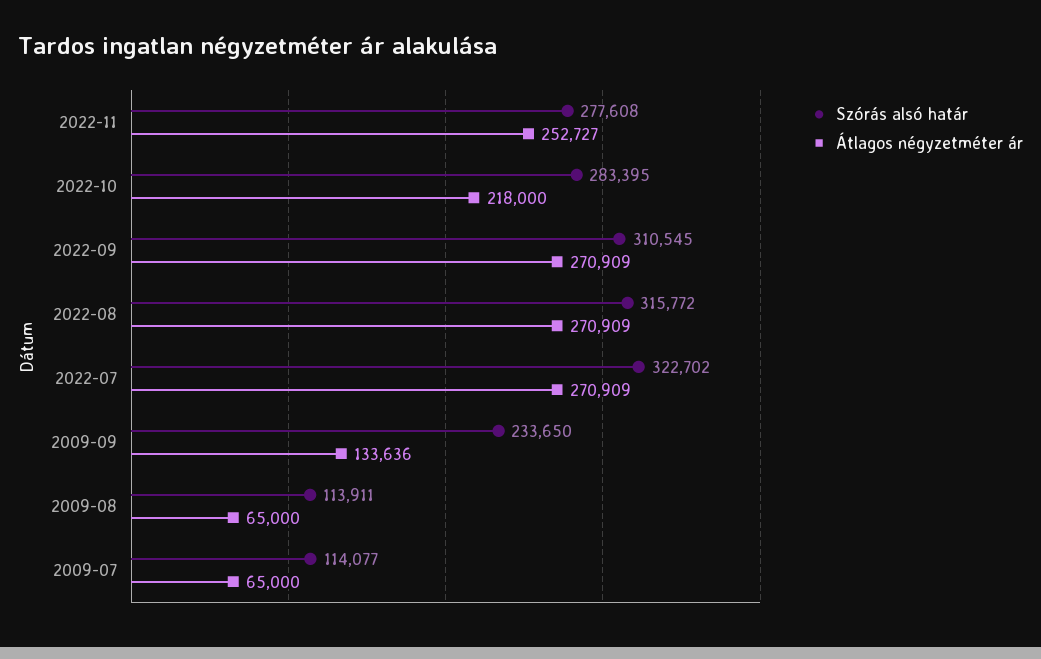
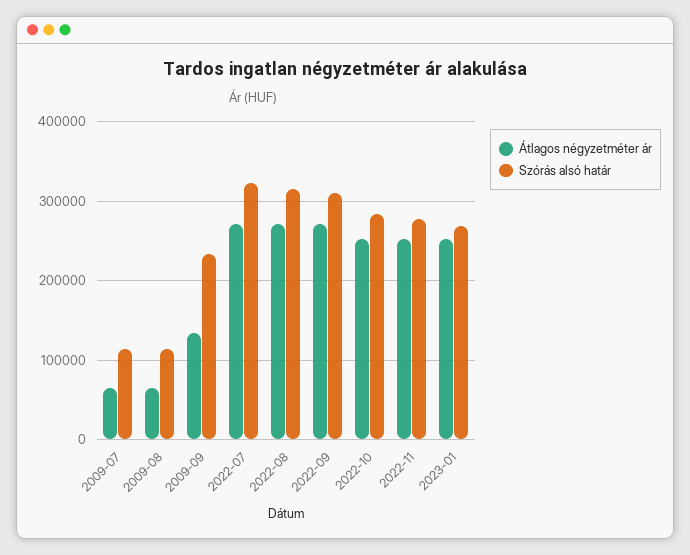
Átlagos négyzetméter ár, 2022-10: 218000 -> 250000
Átlagos négyzetméter ár, 2023-01: none -> 250000
Szórás alsó határ, 2023-01: none -> 270000

